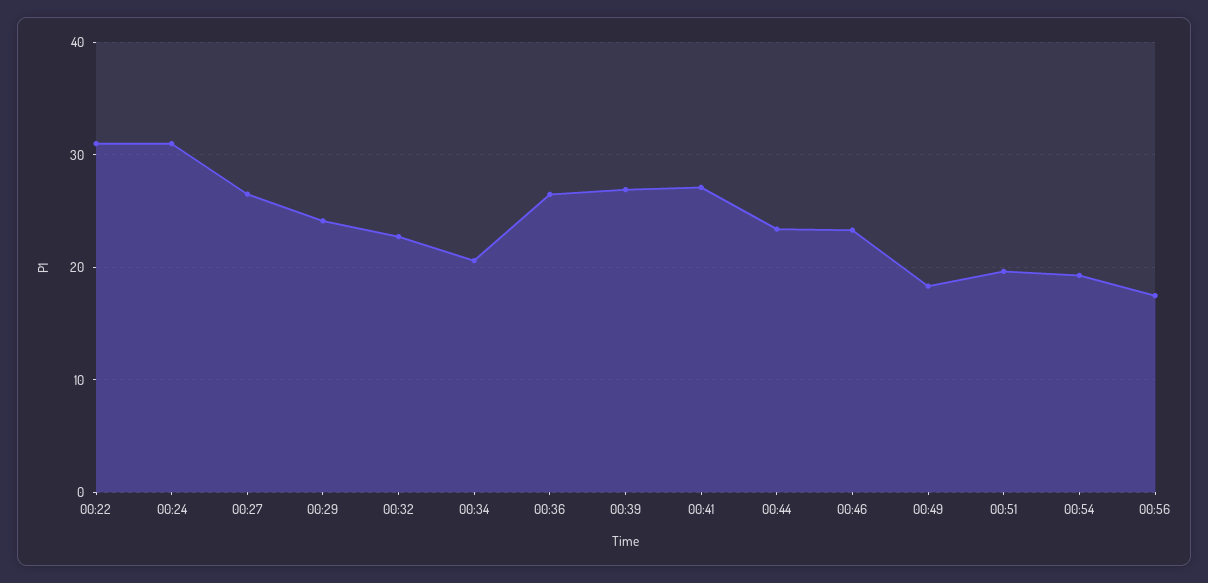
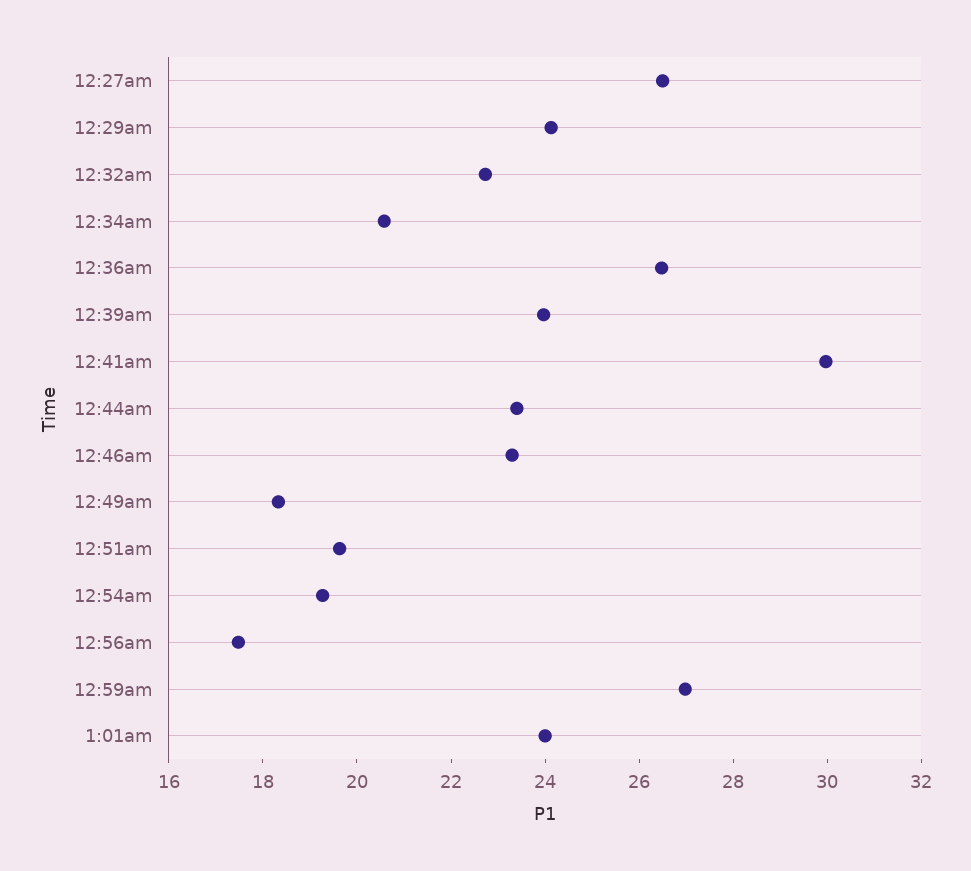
00:22: 31 -> none
00:24: 31 -> none
00:39: 27 -> 24
00:41: 27 -> 30
12:59am: none -> 27
1:01am: none -> 24

